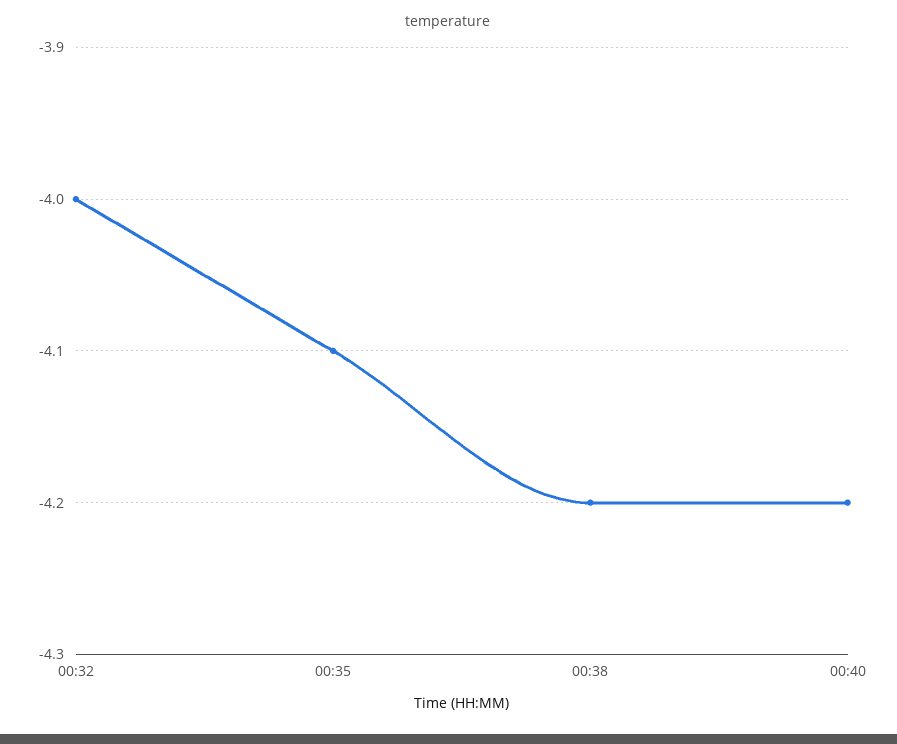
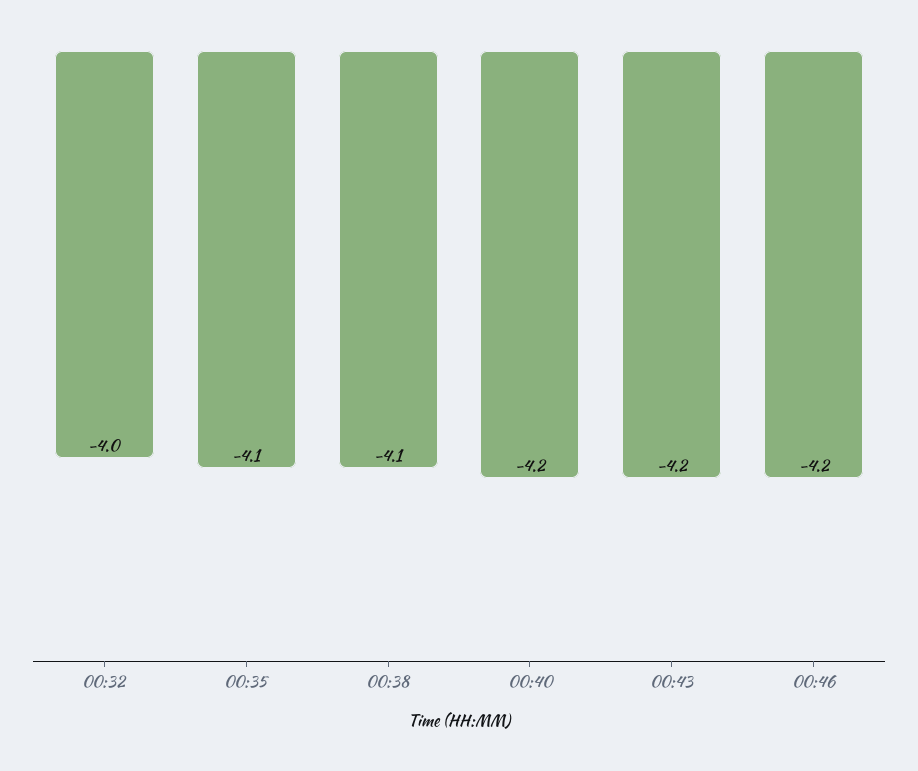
00:38: -4.2 -> -4.1
00:43: none -> -4.2
00:46: none -> -4.2

